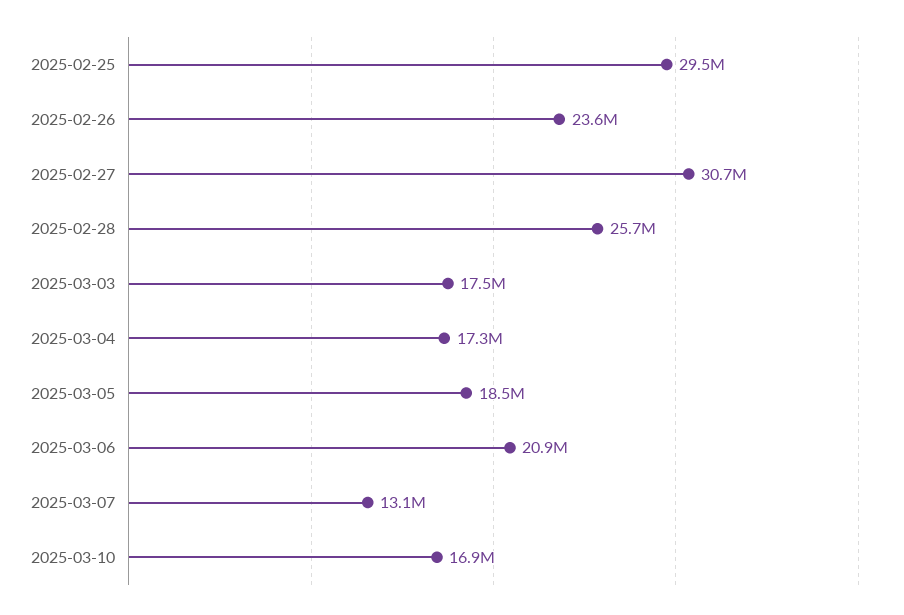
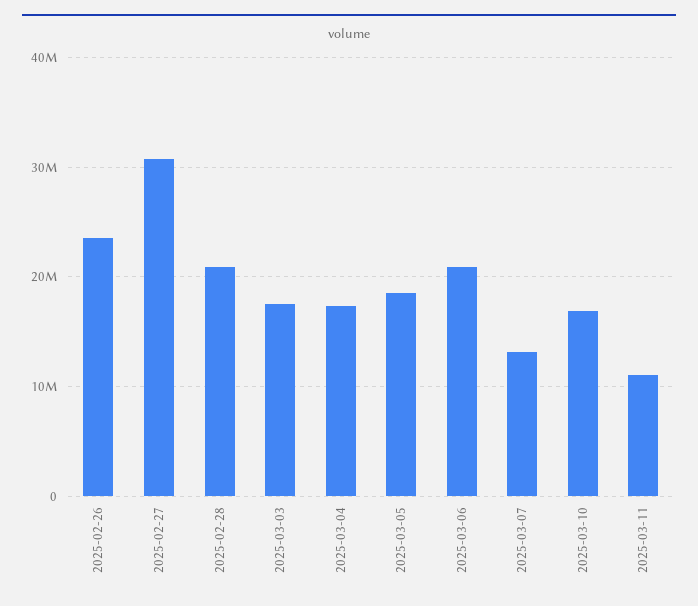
2025-02-25: 29500000 -> none
2025-02-28: 25700000 -> 21000000
2025-03-11: none -> 11000000

